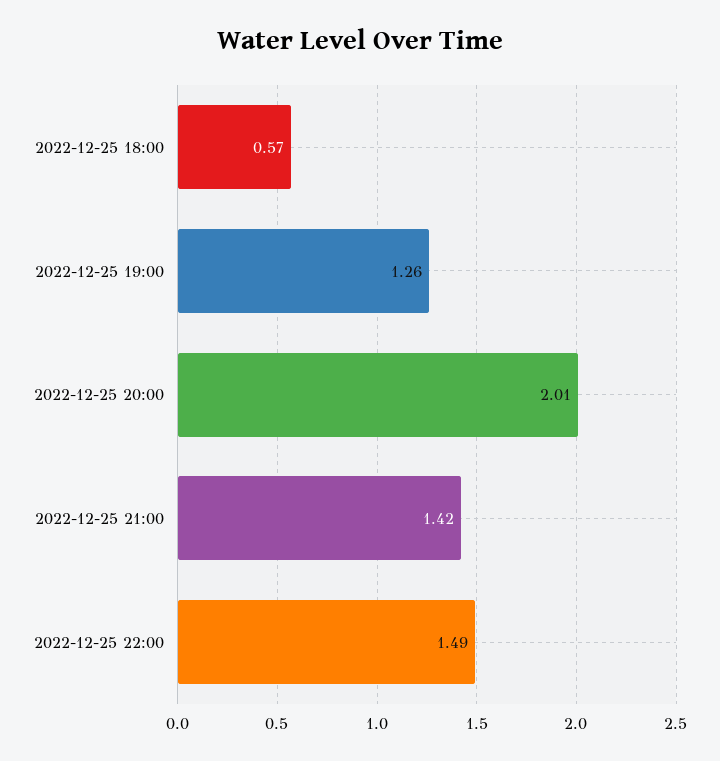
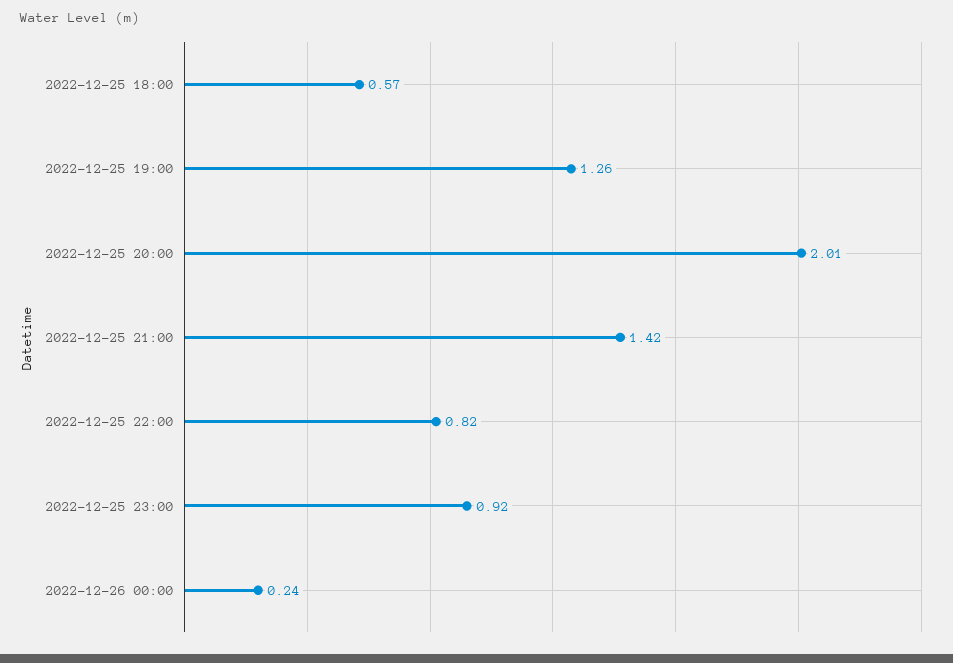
2022-12-25 22:00: 1.49 -> 0.82
2022-12-25 23:00: none -> 0.92
2022-12-26 00:00: none -> 0.24

